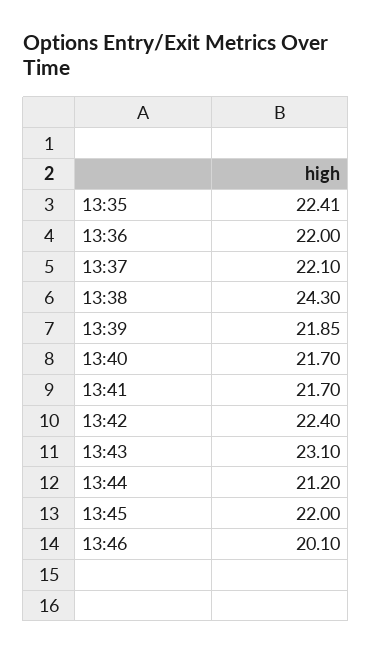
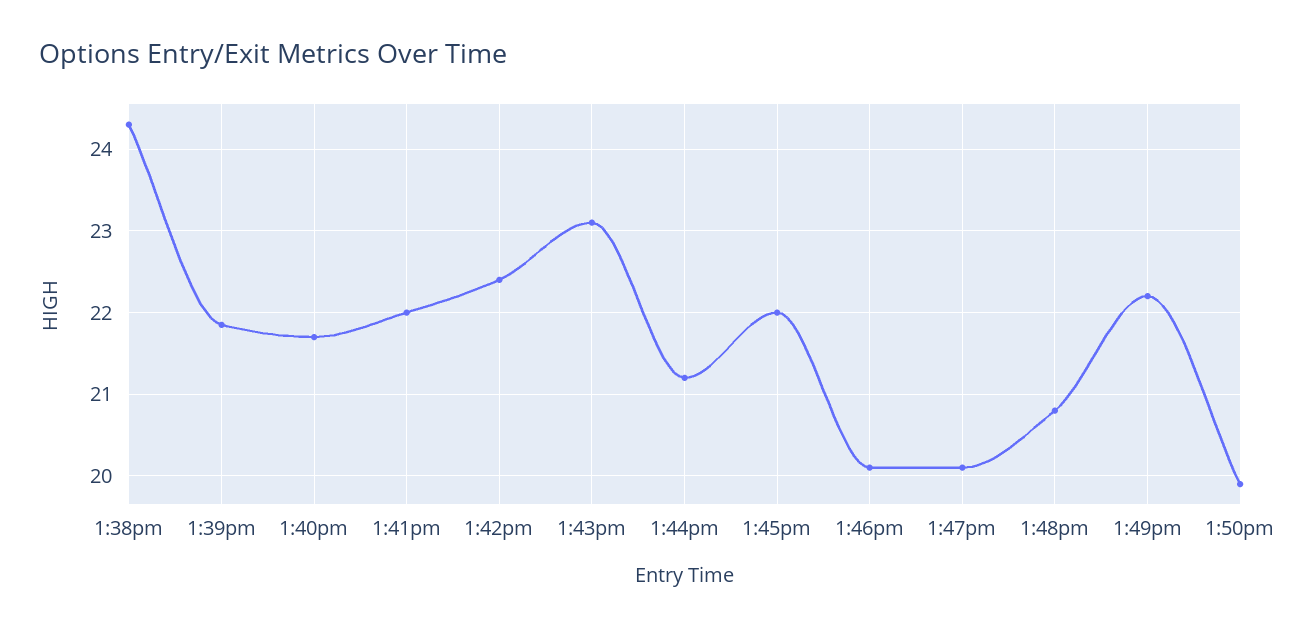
13:35: 22.41 -> none
13:36: 22 -> none
13:37: 22.1 -> none
13:41: 21.7 -> 22
1:47pm: none -> 20.1
1:48pm: none -> 20.8
1:49pm: none -> 22.2
1:50pm: none -> 19.9

